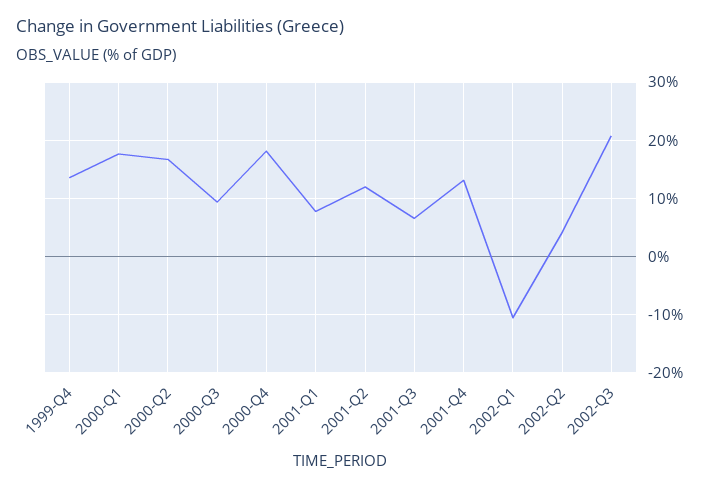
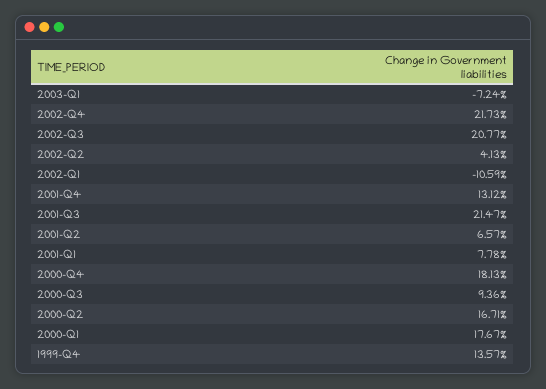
2001-Q2: 12 -> 6.57
2001-Q3: 6 -> 21.47
2003-Q1: none -> -7.24
2002-Q4: none -> 21.73

